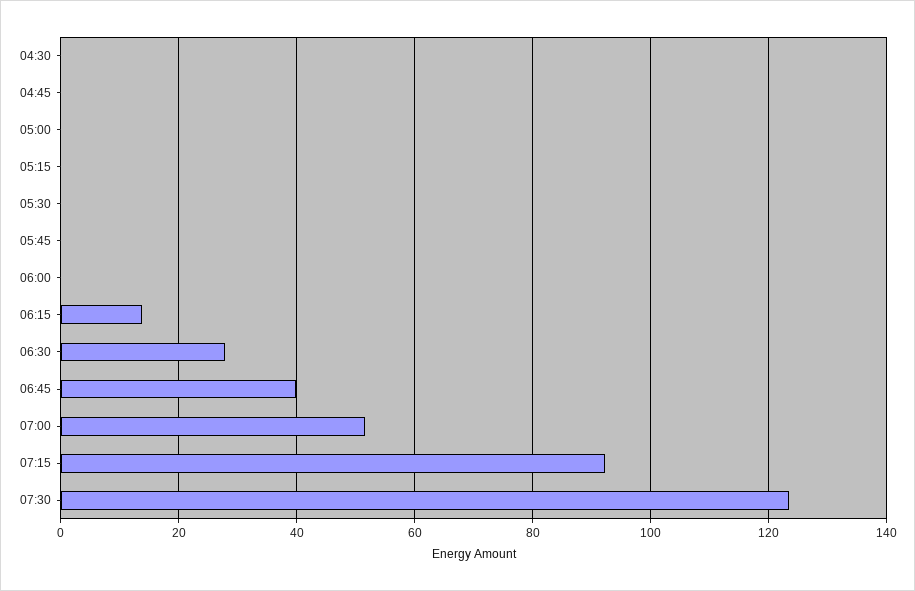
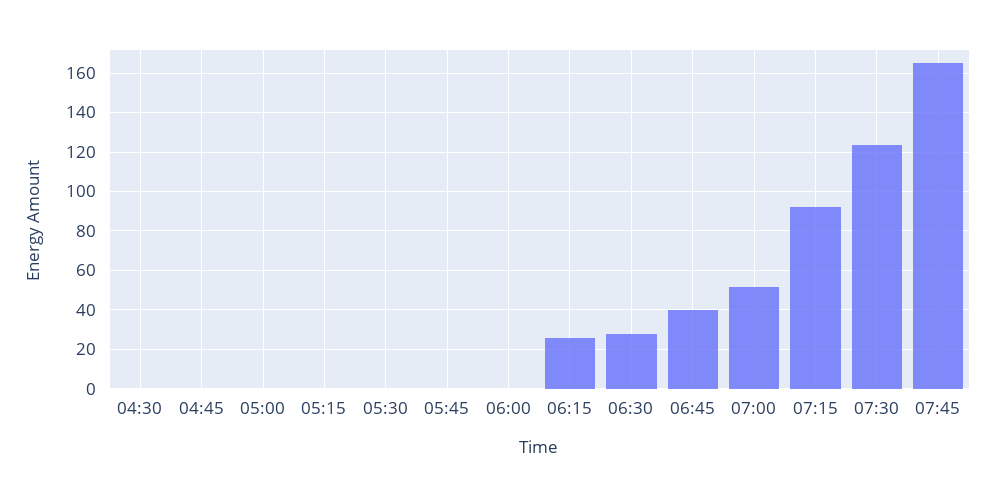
06:15: 14 -> 25
07:45: none -> 165

